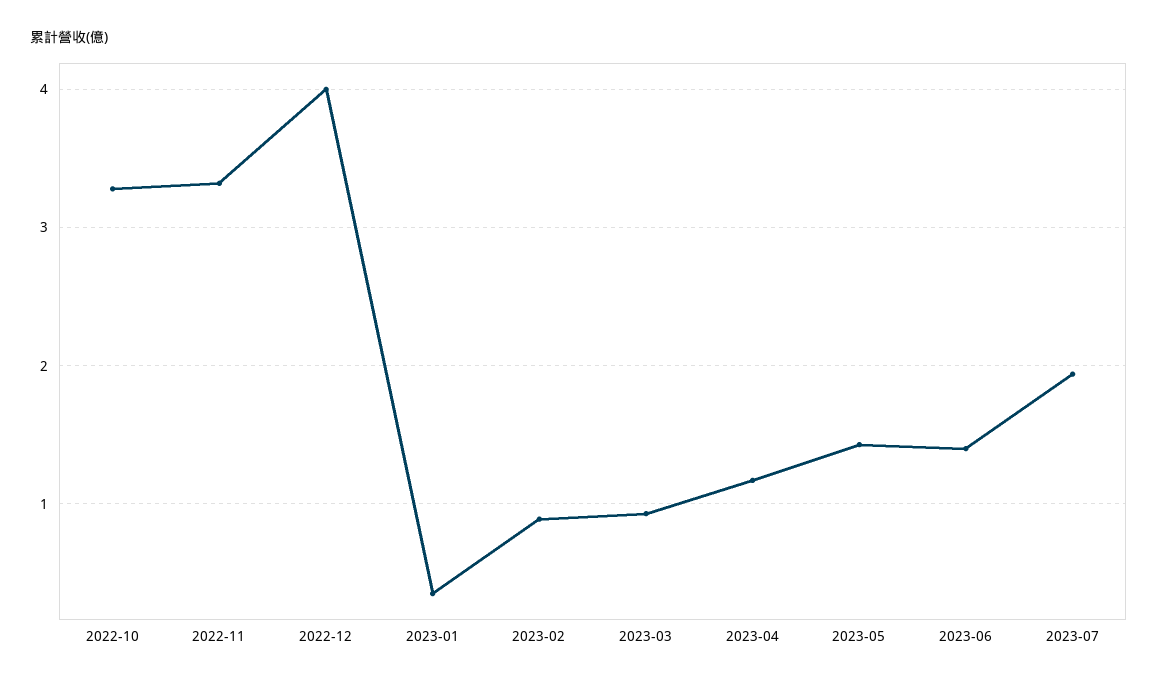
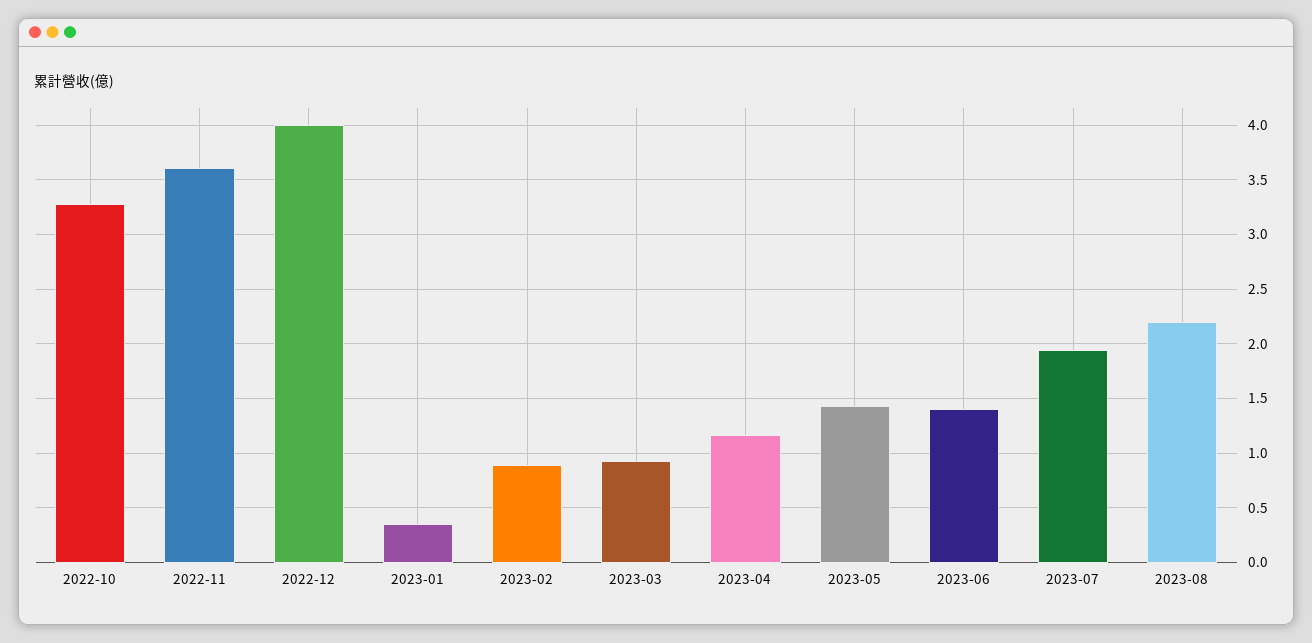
2022-11: 3.3 -> 3.6
2023-08: none -> 2.2

